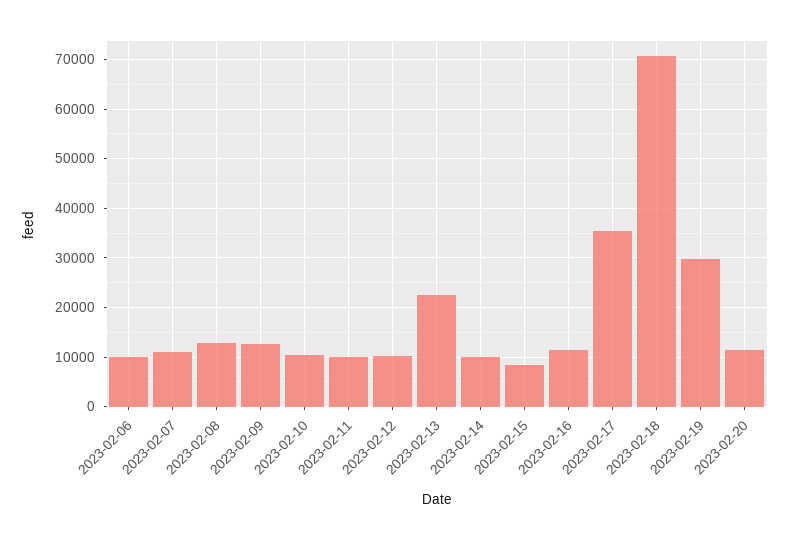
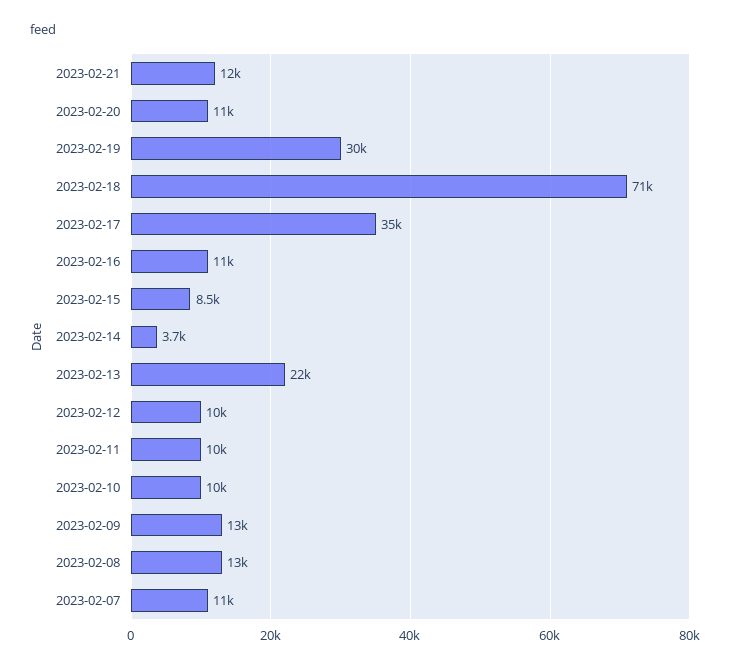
2023-02-06: 10000 -> none
2023-02-14: 10000 -> 3700
2023-02-21: none -> 12000

